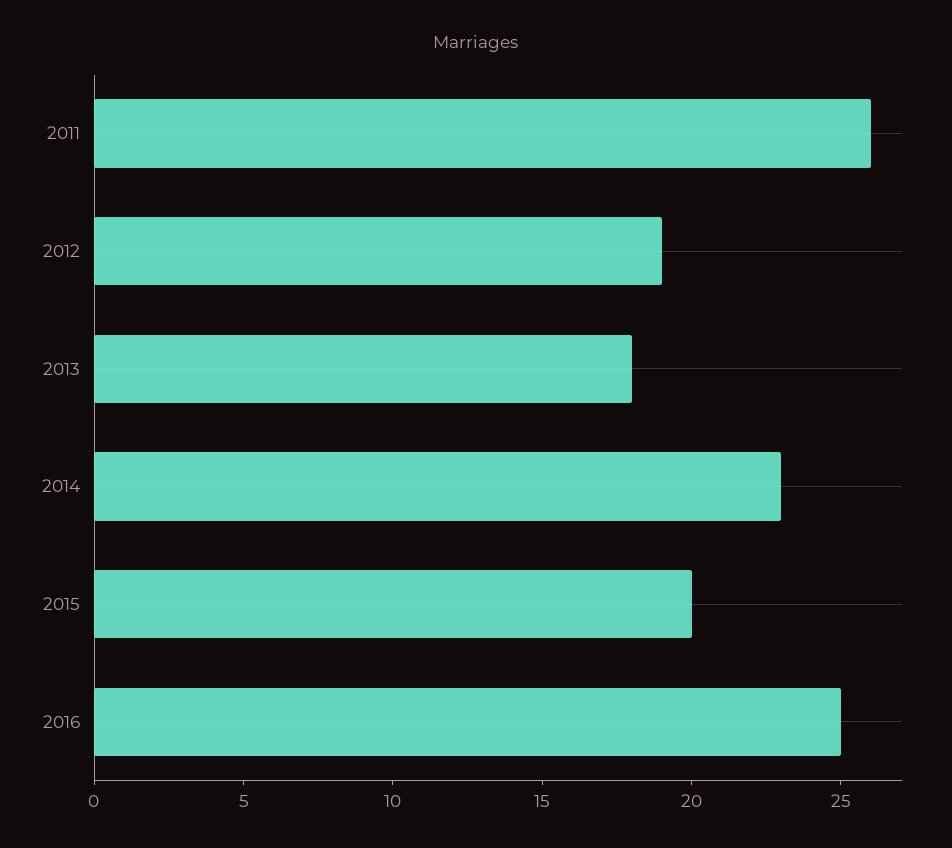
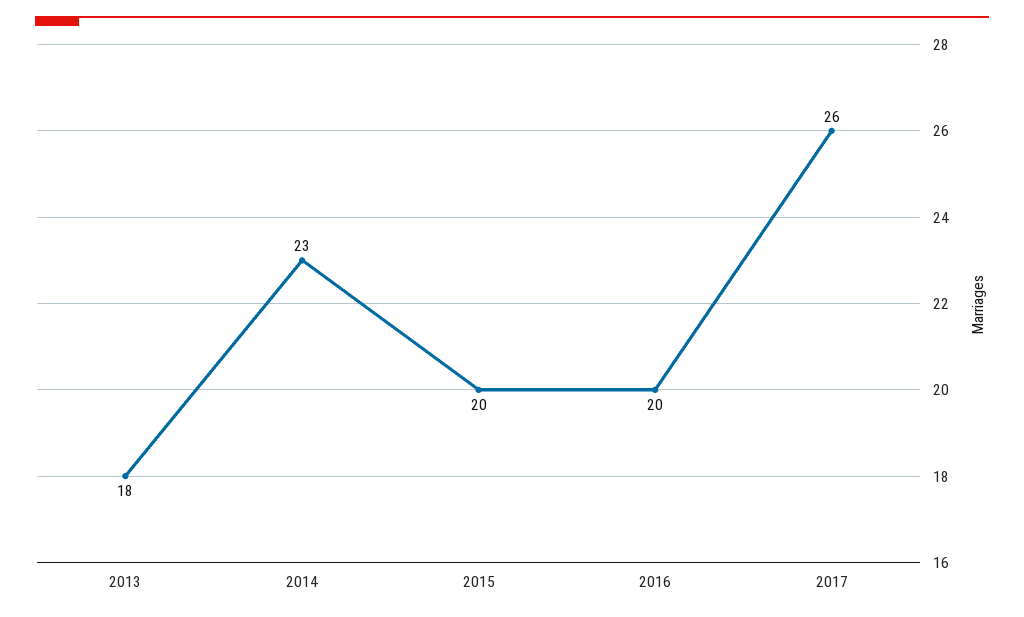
2011: 26 -> none
2012: 19 -> none
2016: 25 -> 20
2017: none -> 26

